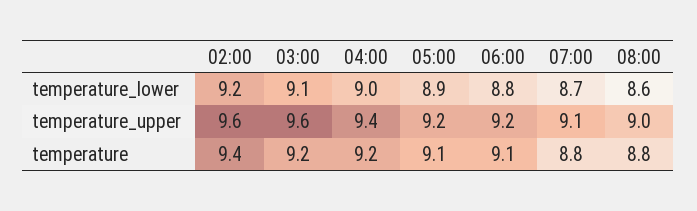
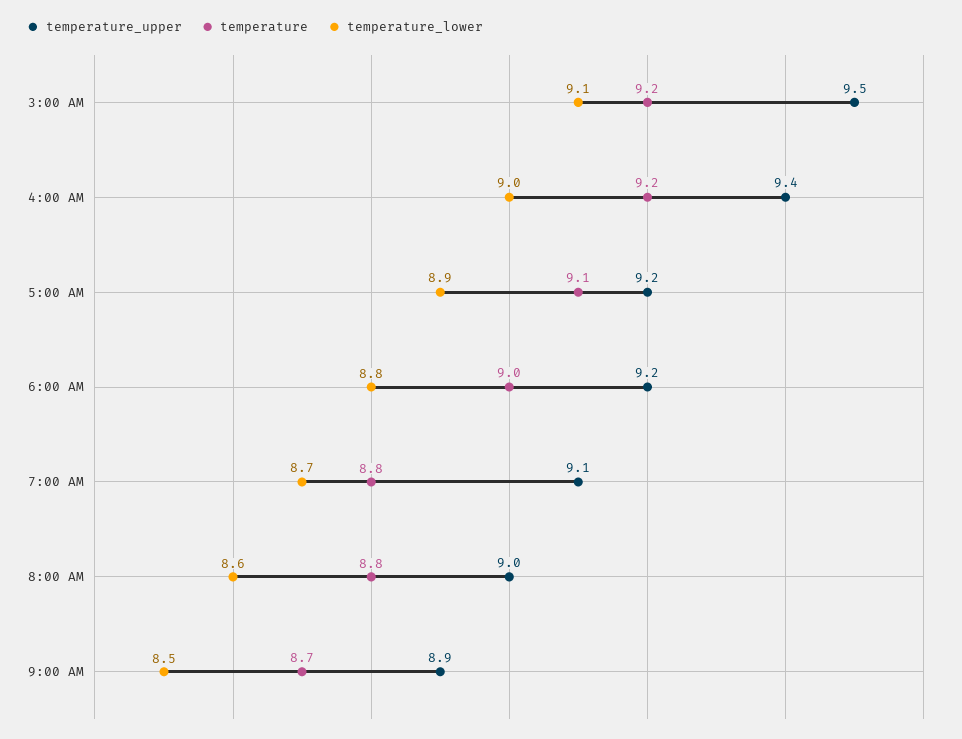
temperature_lower, 02:00: 9.2 -> none
temperature_upper, 02:00: 9.6 -> none
temperature_upper, 03:00: 9.6 -> 9.5
temperature, 02:00: 9.4 -> none
temperature, 06:00: 9.1 -> 9
temperature_upper, 9:00 AM: none -> 8.9
temperature, 9:00 AM: none -> 8.7
temperature_lower, 9:00 AM: none -> 8.5

